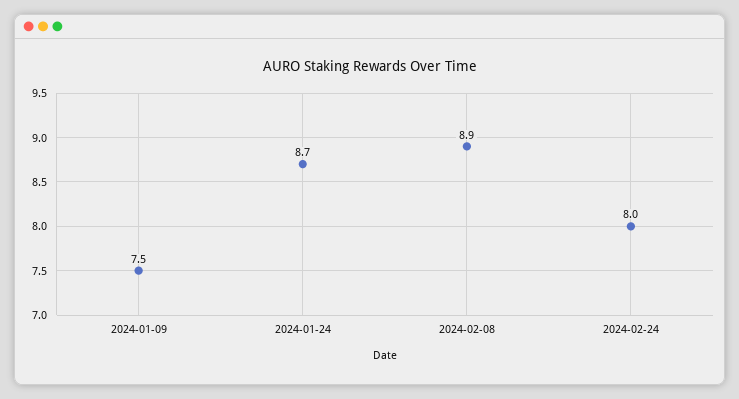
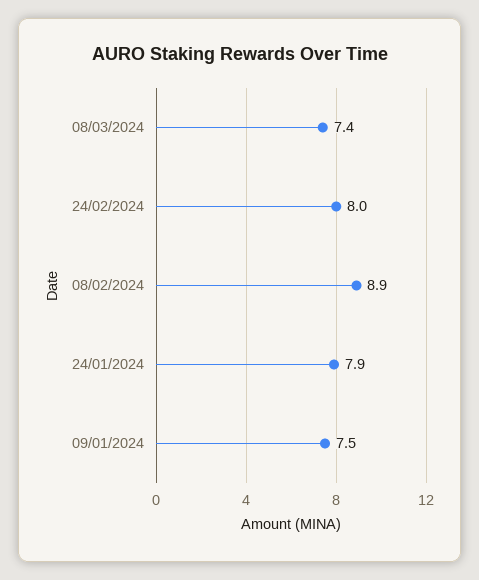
2024-01-24: 8.7 -> 7.9
08/03/2024: none -> 7.4

